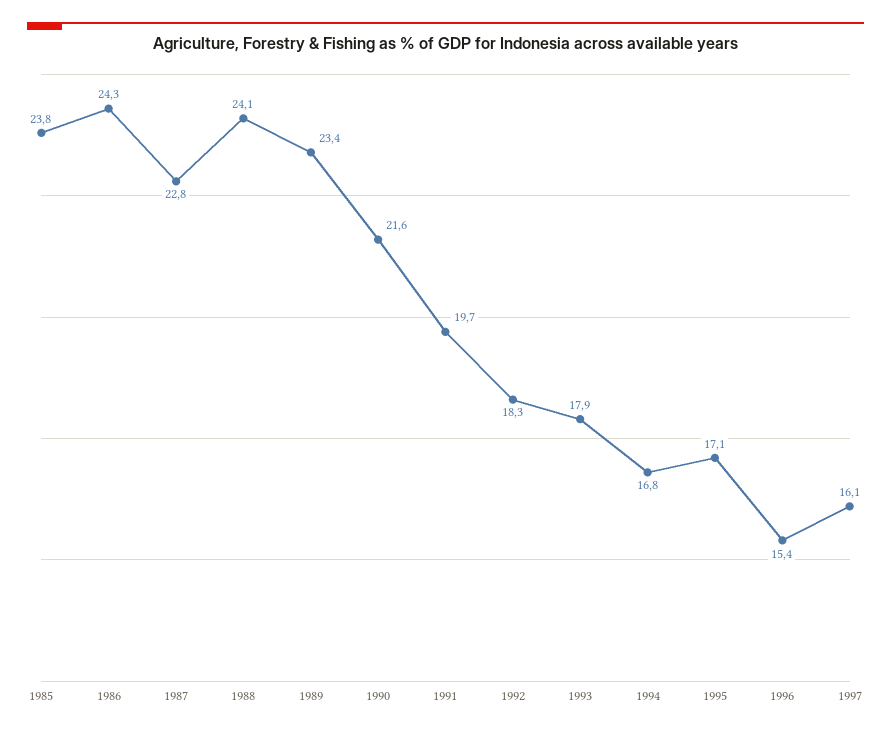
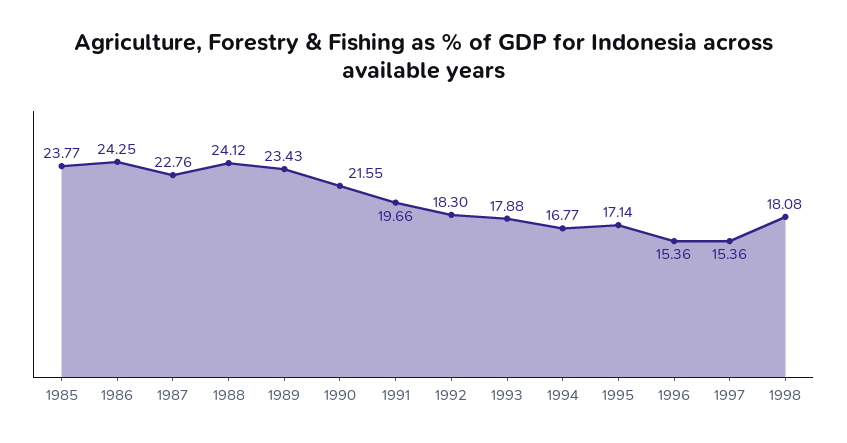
1997: 16.1 -> 15.36
1998: none -> 18.08

